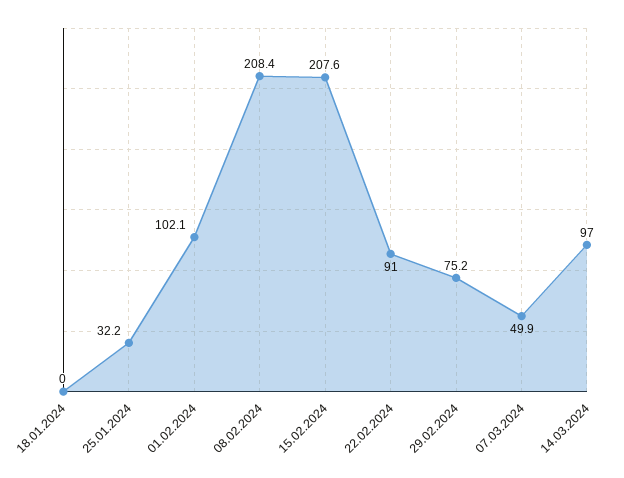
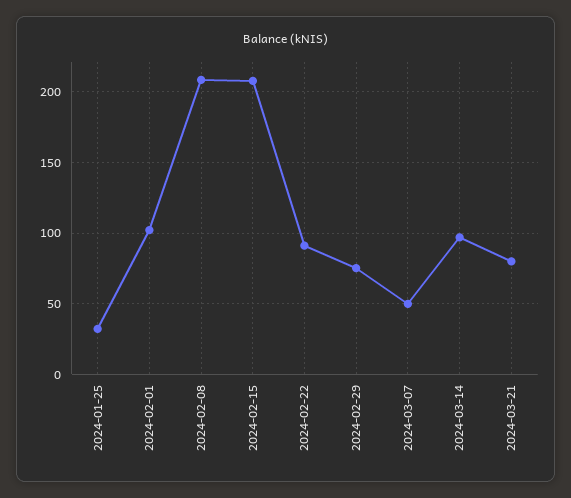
18.01.2024: 0 -> none
2024-03-21: none -> 80

